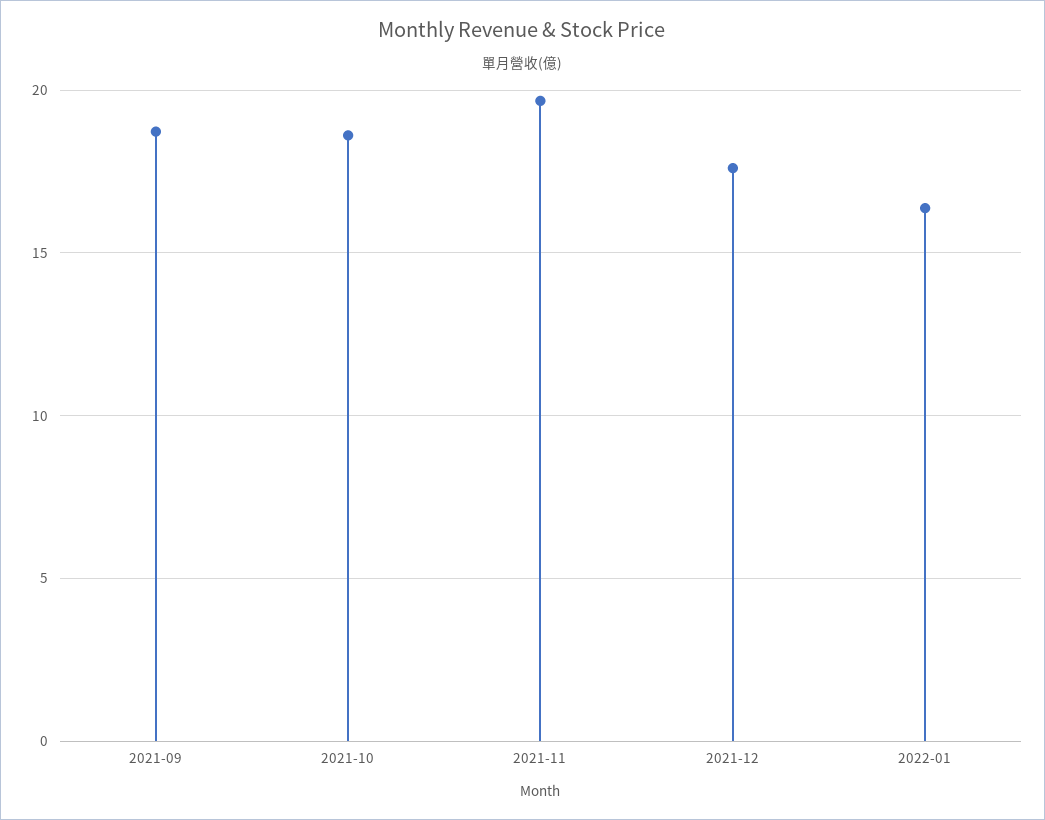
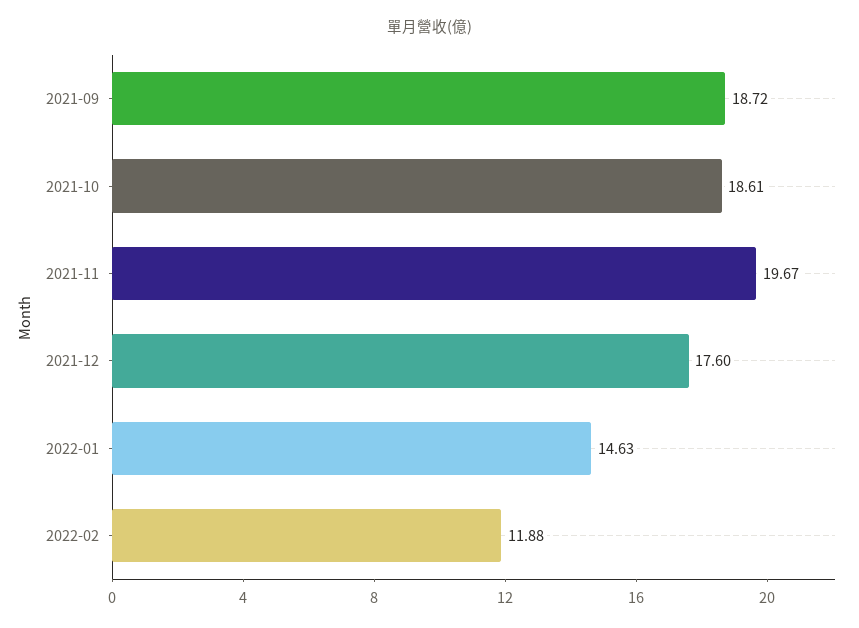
2022-01: 16.5 -> 14.63
2022-02: none -> 11.88

